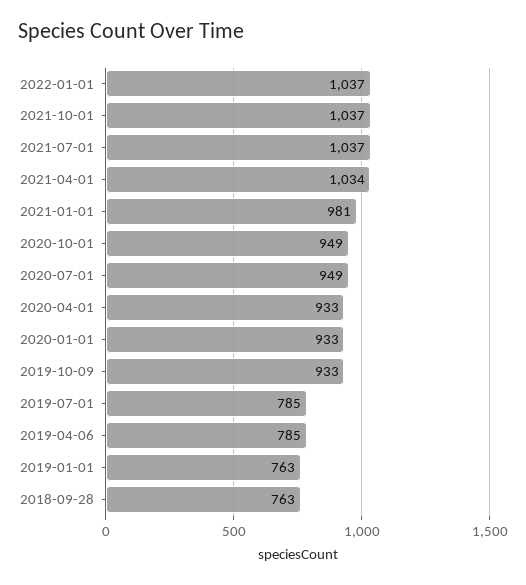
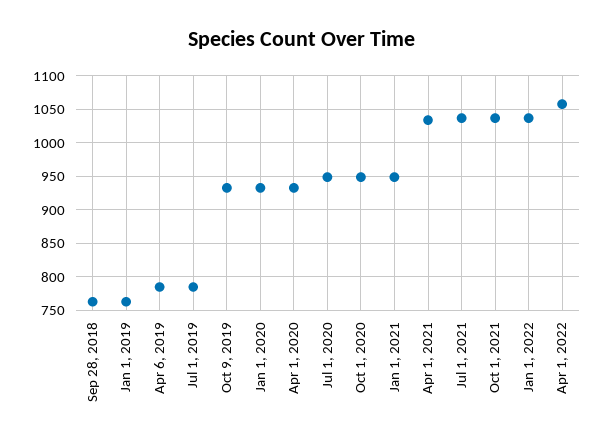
2021-01-01: 981 -> 950
Apr 1, 2022: none -> 1060

